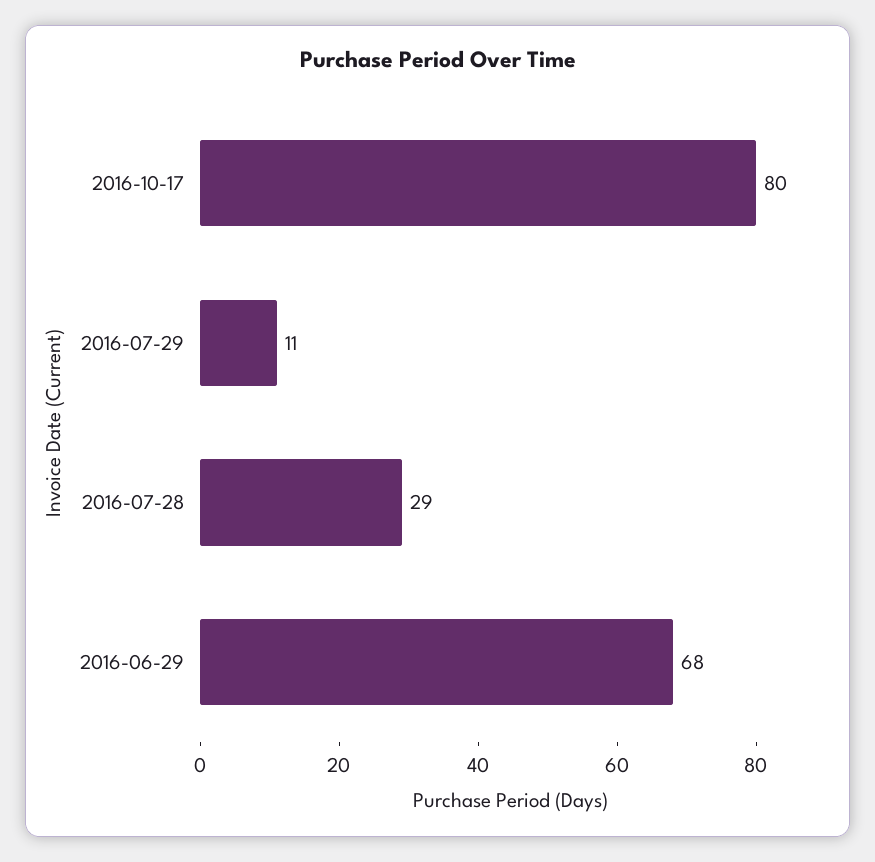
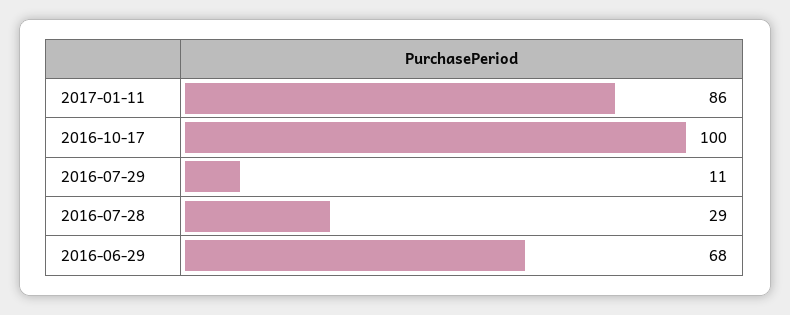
2016-10-17: 80 -> 100
2017-01-11: none -> 86

